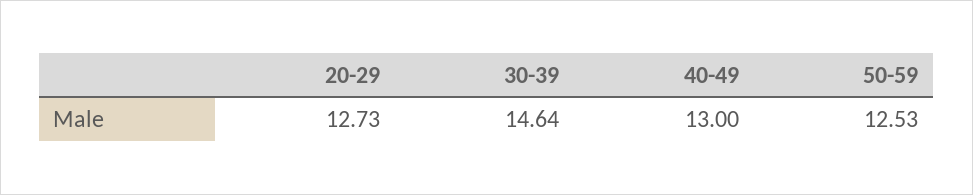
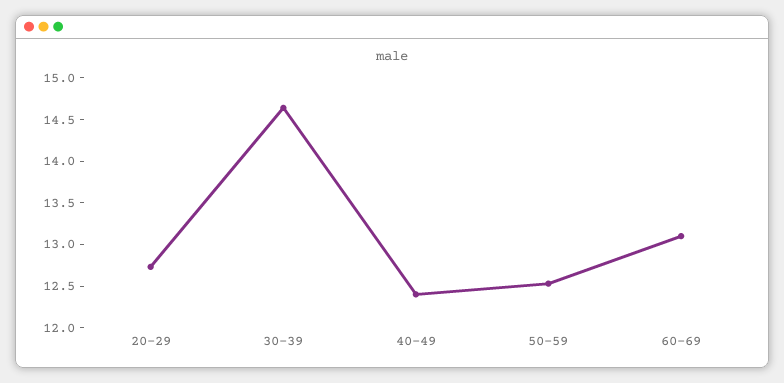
40-49: 13 -> 12.4
60-69: none -> 13.1

